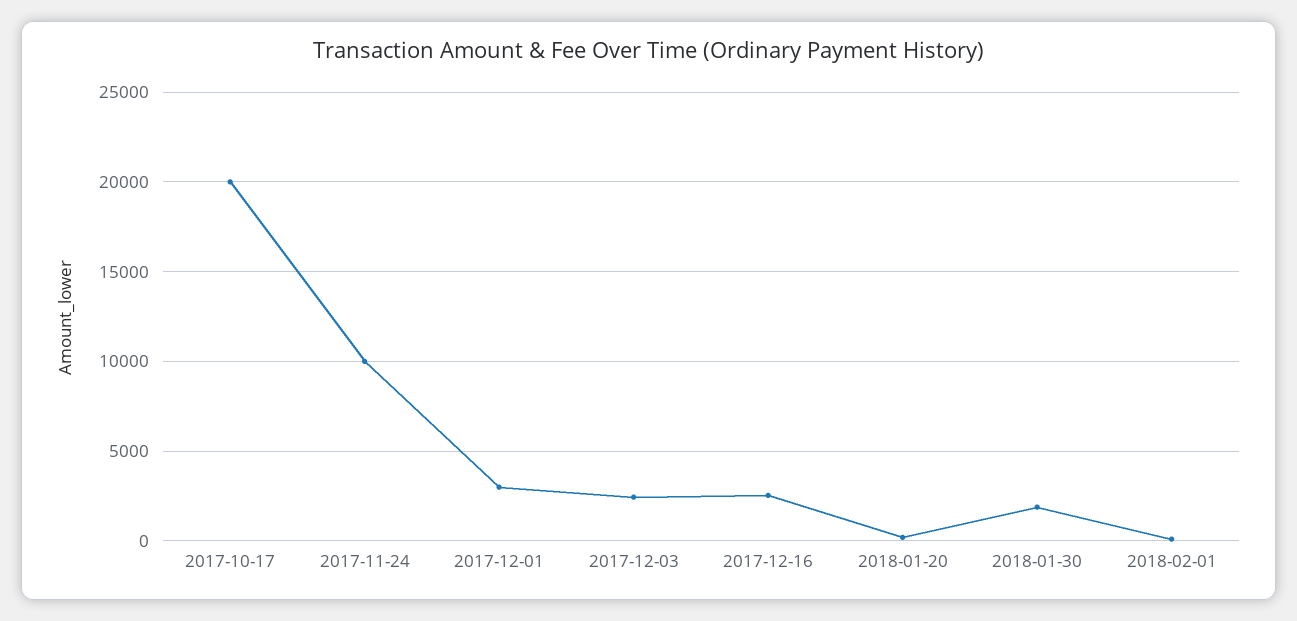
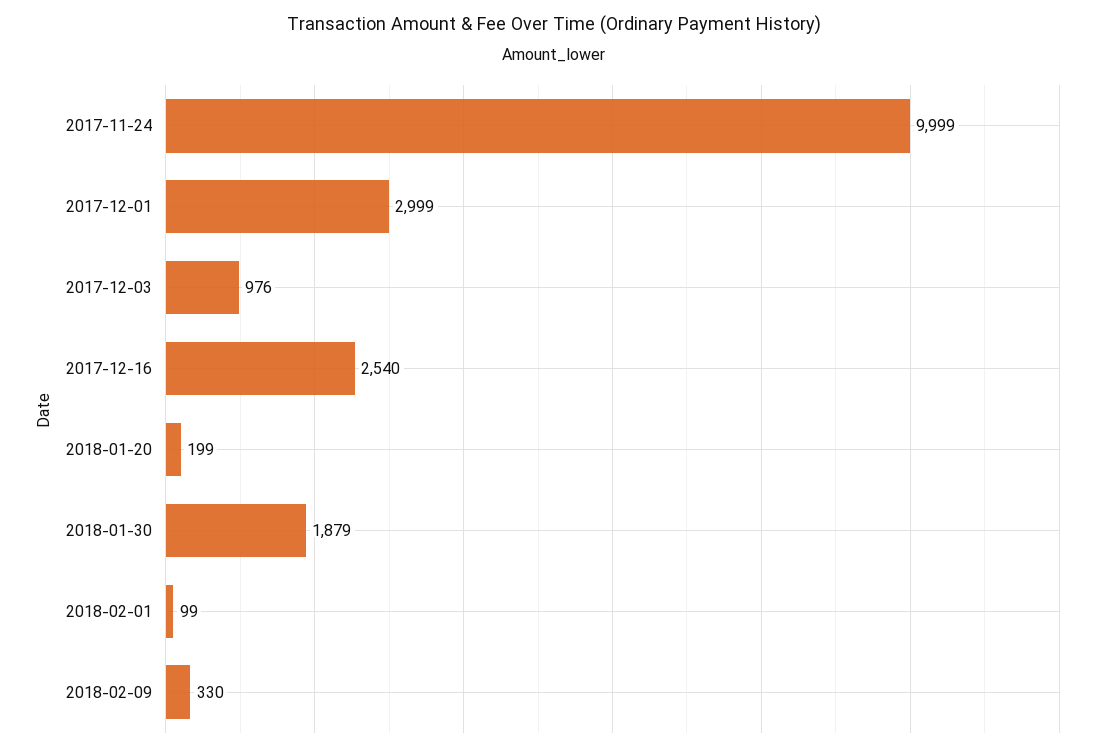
2017-10-17: 20000 -> none
2017-12-03: 2500 -> 976
2018-02-09: none -> 330

